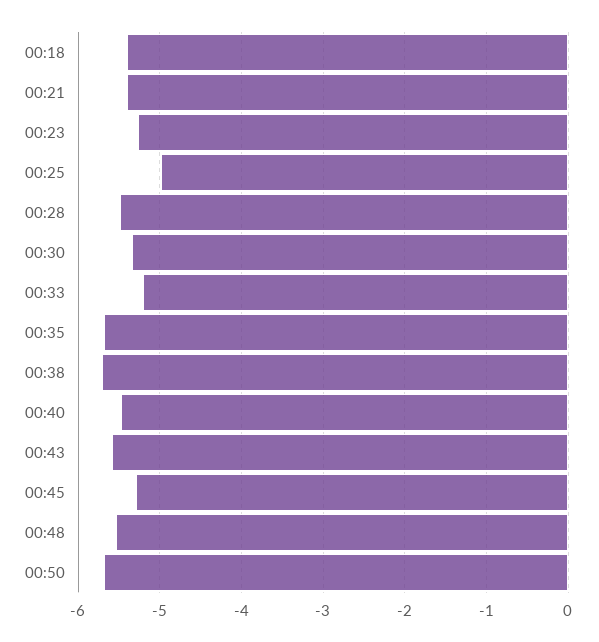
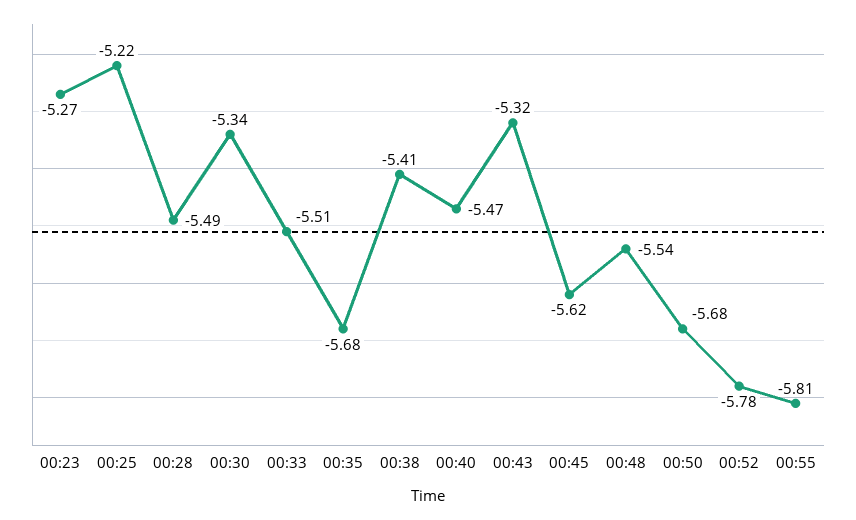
00:18: -5.4 -> none
00:21: -5.4 -> none
00:25: -5 -> -5.22
00:33: -5.2 -> -5.51
00:38: -5.7 -> -5.41
00:43: -5.6 -> -5.32
00:45: -5.3 -> -5.62
00:52: none -> -5.78
00:55: none -> -5.81

